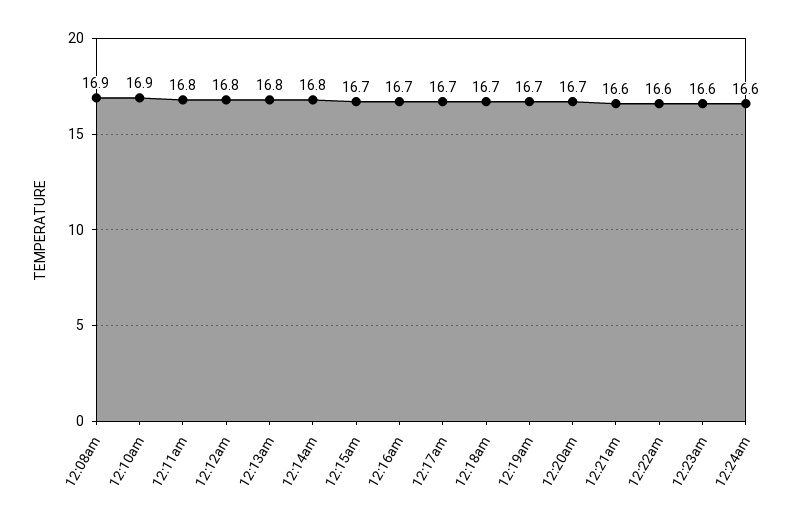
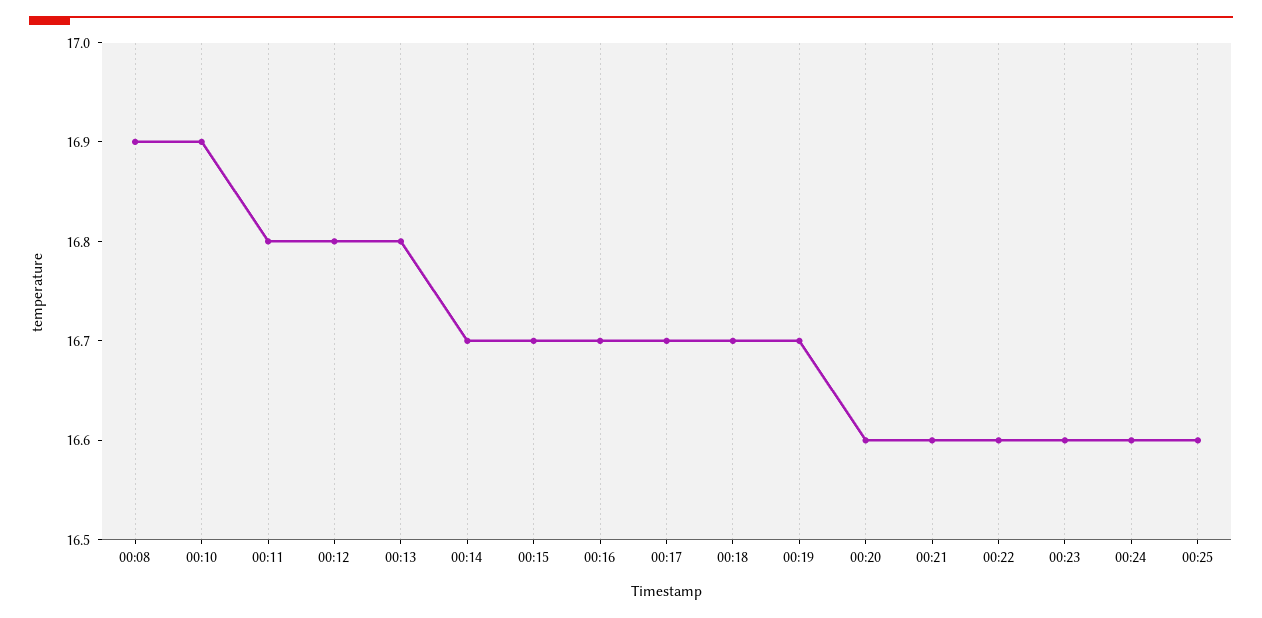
12:14am: 16.8 -> 16.7
12:20am: 16.7 -> 16.6
00:25: none -> 16.6

